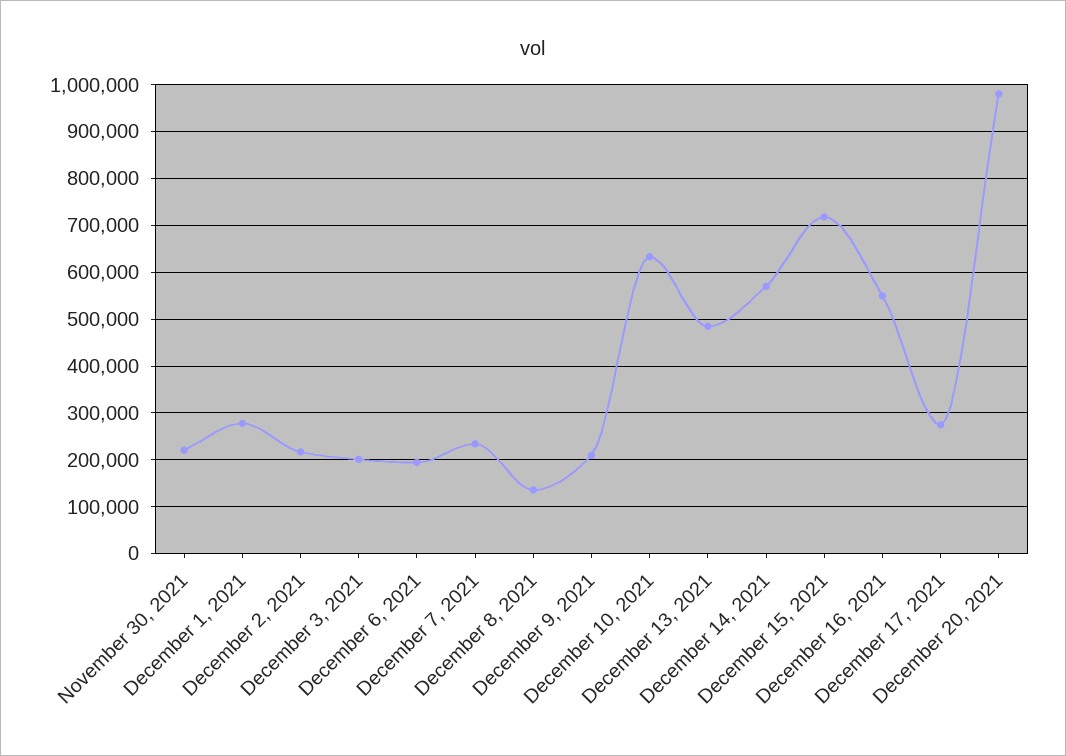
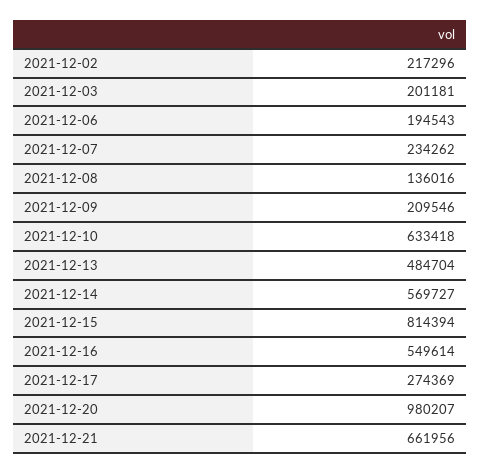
November 30, 2021: 220000 -> none
December 1, 2021: 280000 -> none
December 15, 2021: 720000 -> 814394
2021-12-21: none -> 661956

